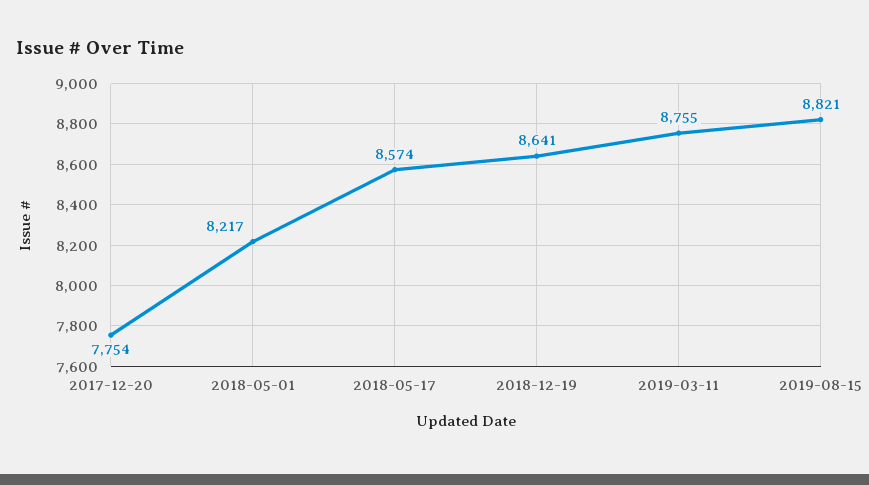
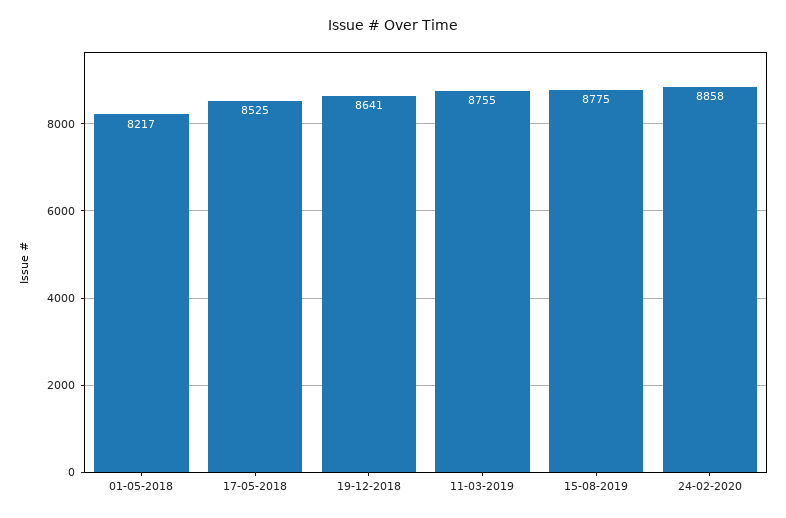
2017-12-20: 7754 -> none
2018-05-17: 8574 -> 8525
2019-08-15: 8821 -> 8775
24-02-2020: none -> 8858

